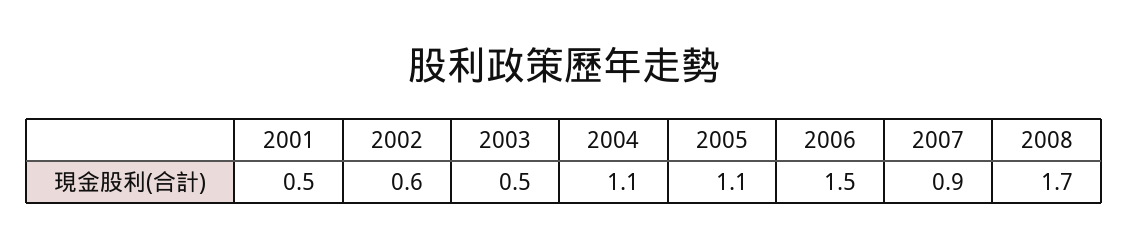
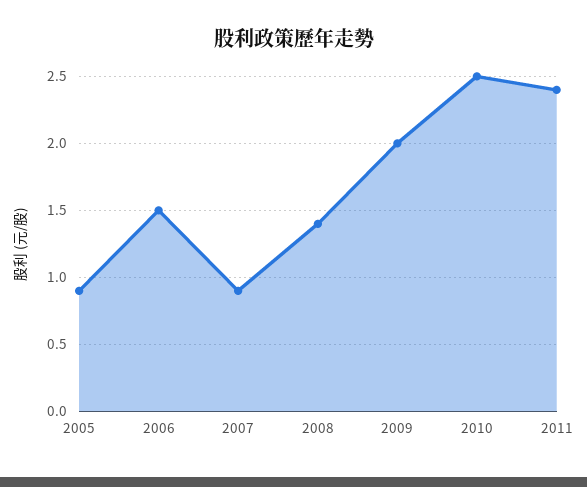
2001: 0.5 -> none
2002: 0.6 -> none
2003: 0.5 -> none
2004: 1.1 -> none
2005: 1.1 -> 0.9
2008: 1.7 -> 1.4
2009: none -> 2
2010: none -> 2.5
2011: none -> 2.4

